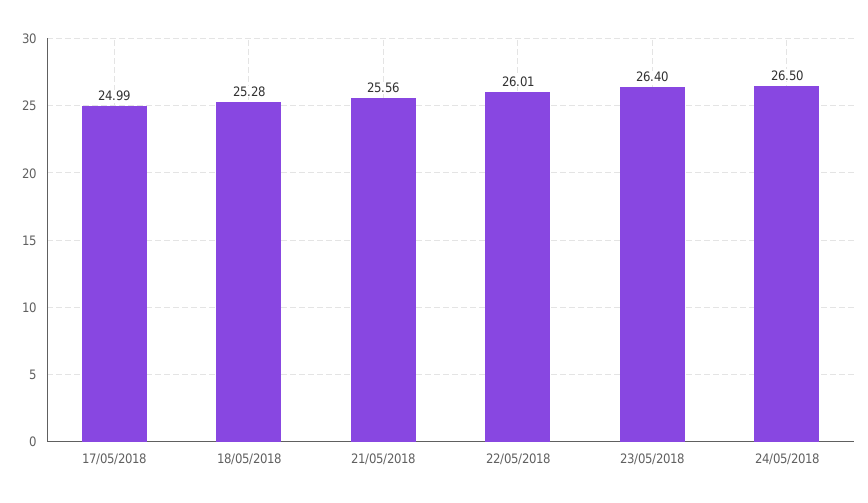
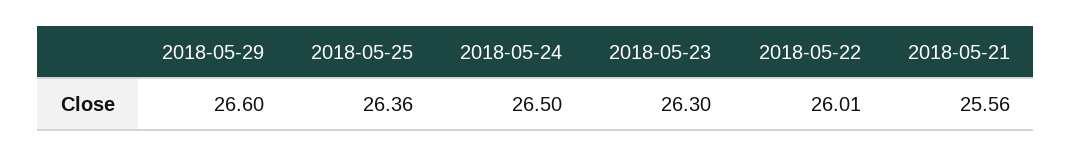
17/05/2018: 24.99 -> none
18/05/2018: 25.28 -> none
23/05/2018: 26.4 -> 26.3
2018-05-29: none -> 26.6
2018-05-25: none -> 26.36

